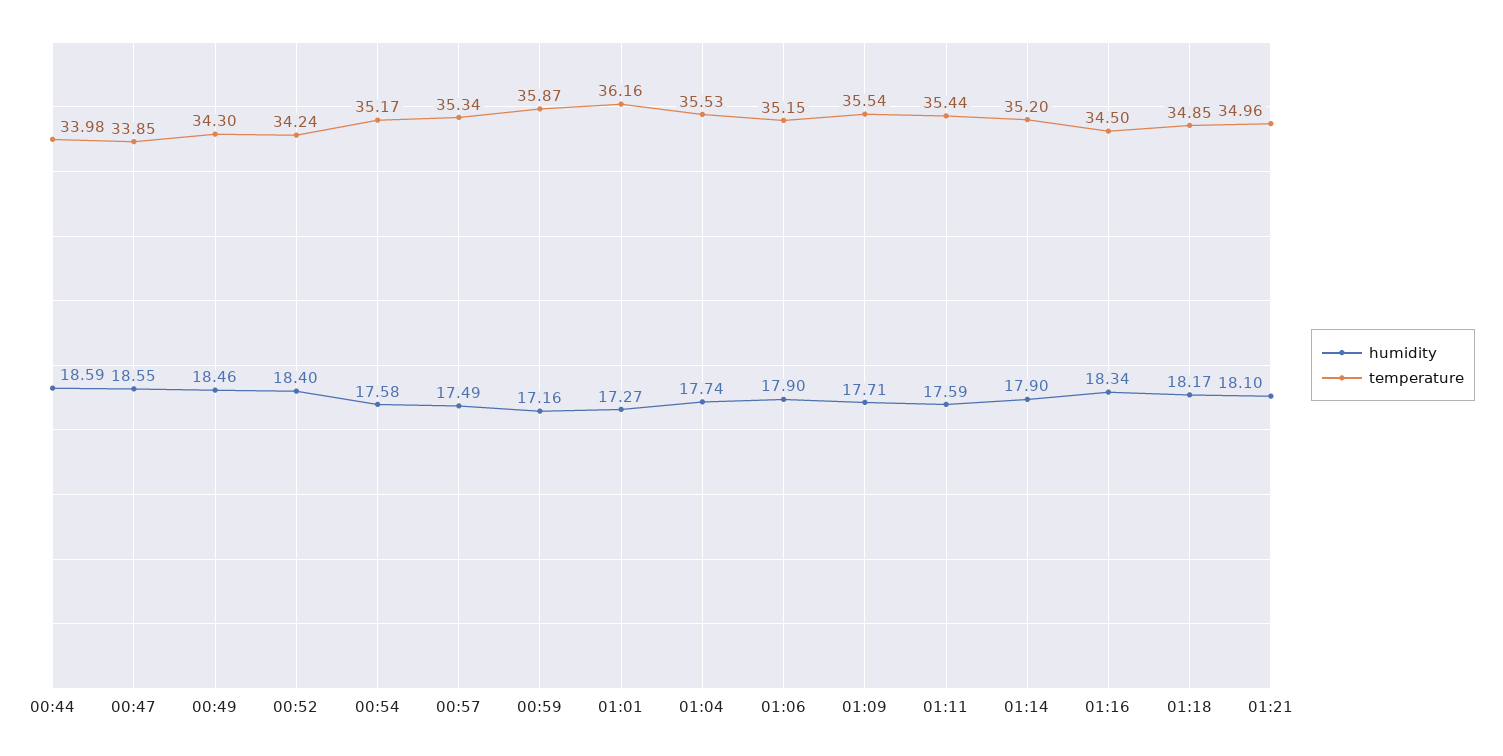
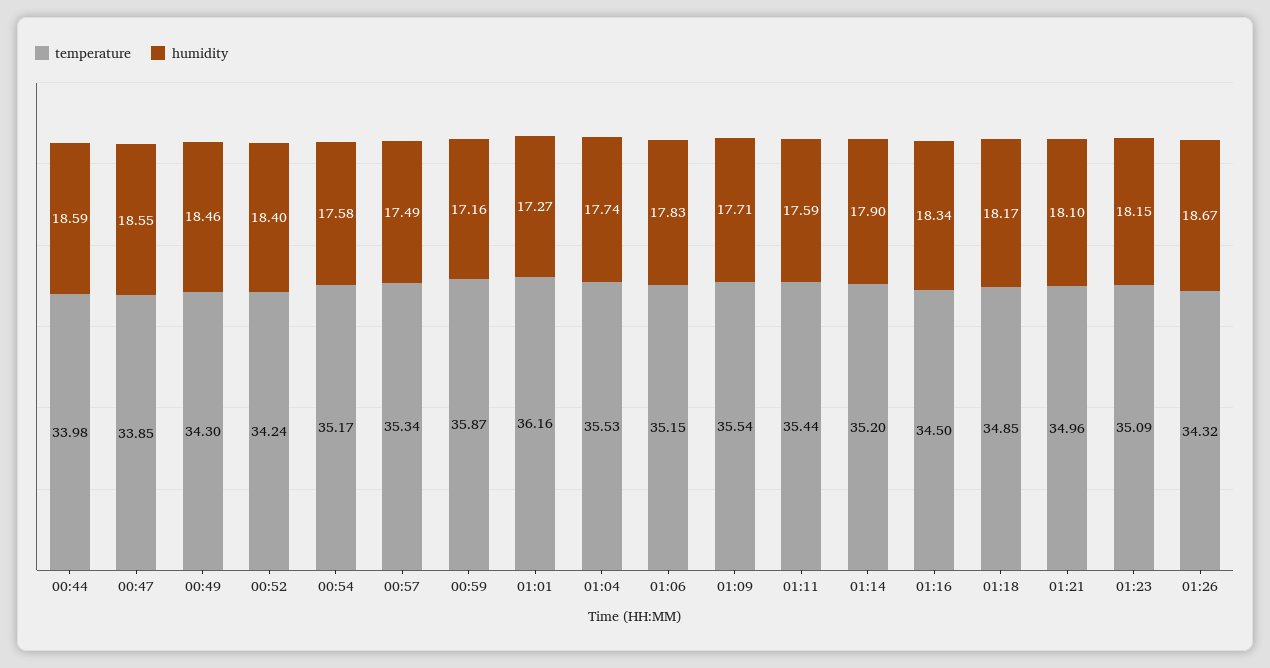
humidity, 01:06: 17.9 -> 17.83
temperature, 01:23: none -> 35.09
humidity, 01:23: none -> 18.15
temperature, 01:26: none -> 34.32
humidity, 01:26: none -> 18.67

